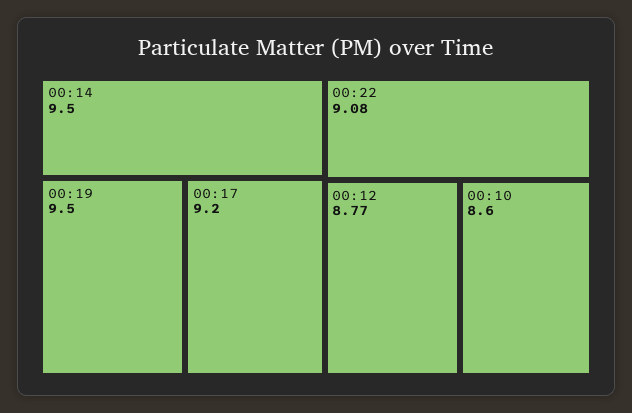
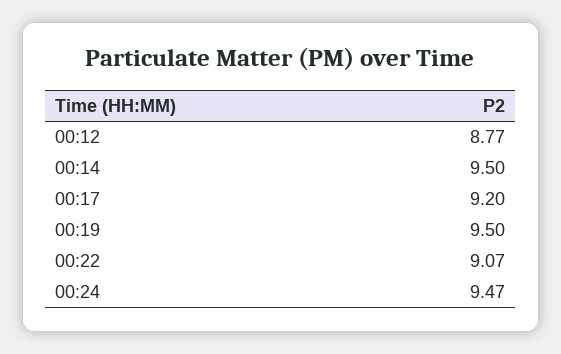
00:22: 9.08 -> 9.07
00:10: 8.6 -> none
00:24: none -> 9.47

